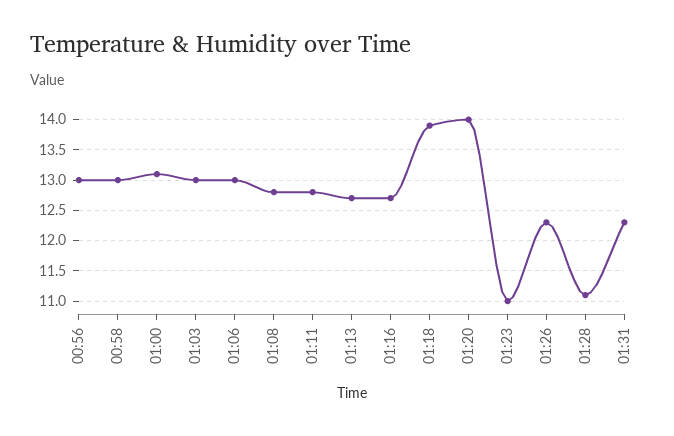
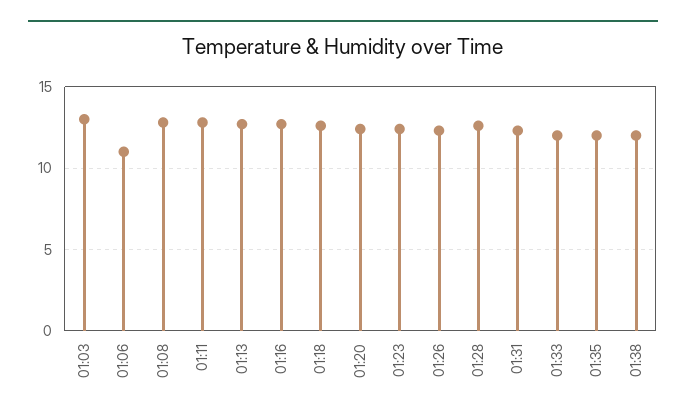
00:56: 13 -> none
00:58: 13 -> none
01:00: 13.1 -> none
01:06: 13 -> 11
01:18: 13.9 -> 12.5
01:20: 14 -> 12.5
01:23: 11 -> 12.5
01:28: 11.1 -> 12.5
01:33: none -> 12
01:35: none -> 12
01:38: none -> 12

